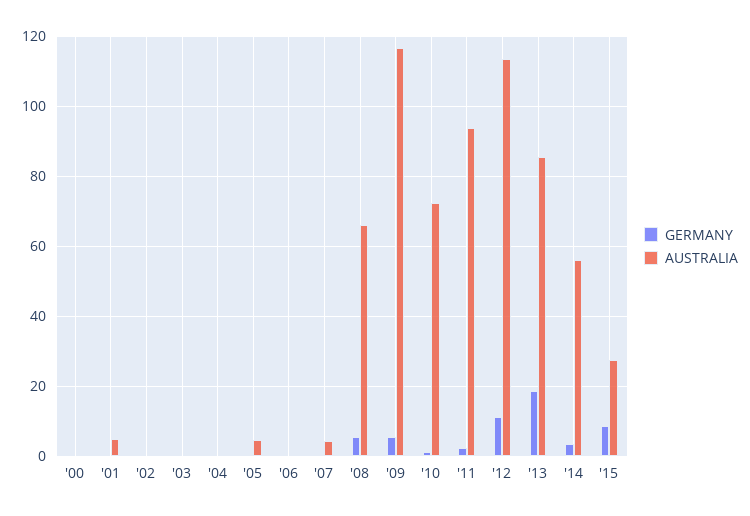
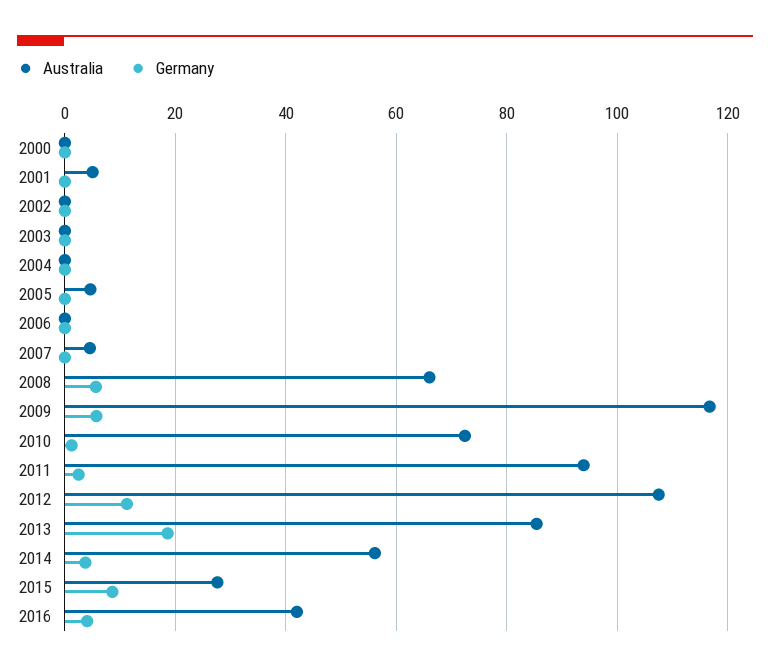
AUSTRALIA, '12: 114 -> 108
AUSTRALIA, 2016: none -> 42
GERMANY, 2016: none -> 4

